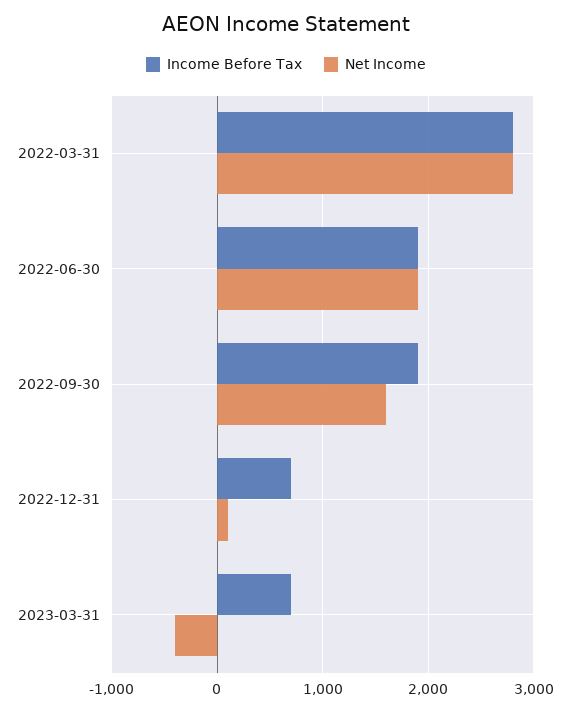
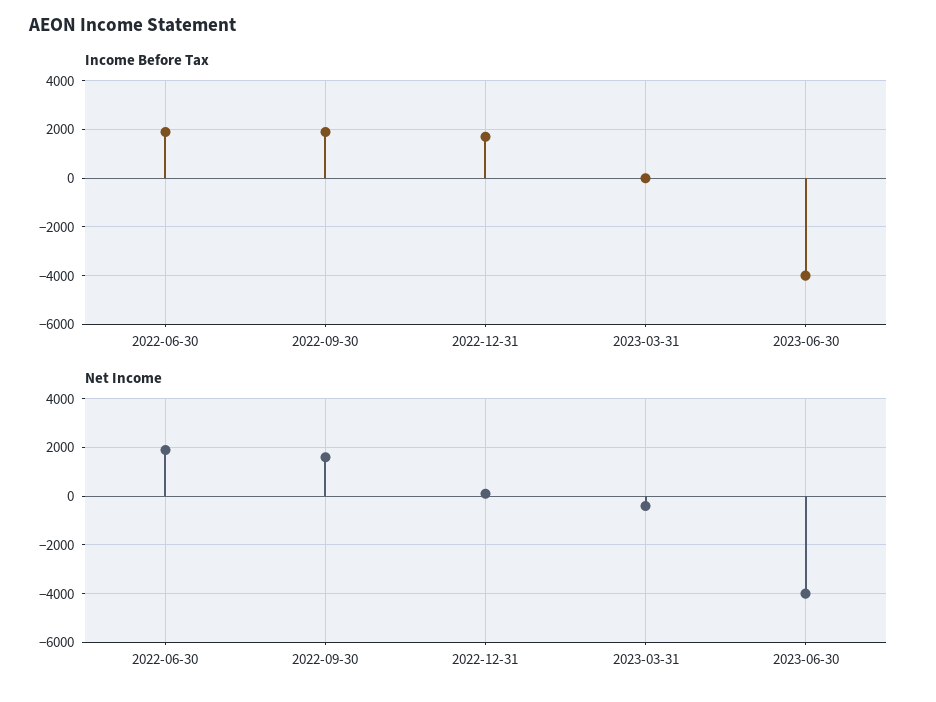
Income Before Tax, 2022-03-31: 2800 -> none
Net Income, 2022-03-31: 2800 -> none
Income Before Tax, 2022-12-31: 700 -> 1750
Income Before Tax, 2023-03-31: 700 -> 0
Income Before Tax, 2023-06-30: none -> -4000
Net Income, 2023-06-30: none -> -4000

